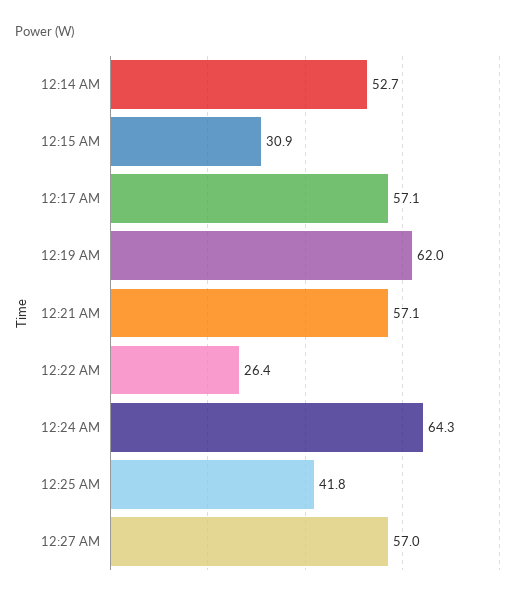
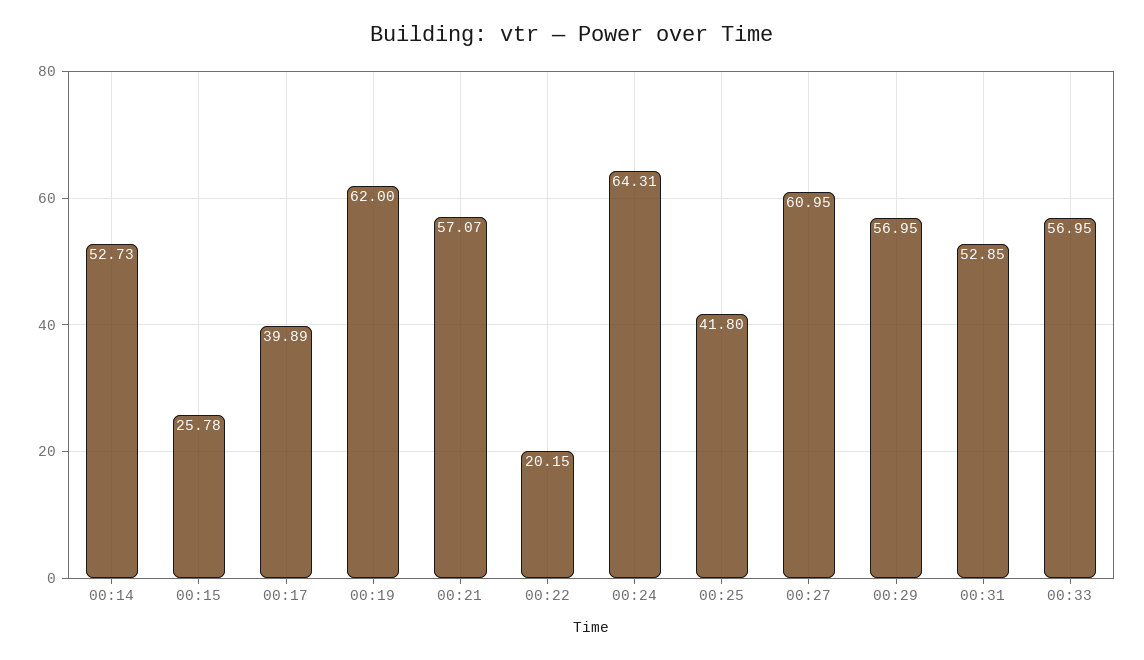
12:15 AM: 30.9 -> 25.78
12:17 AM: 57.1 -> 39.89
12:22 AM: 26.4 -> 20.15
12:27 AM: 57 -> 60.95
00:29: none -> 56.95
00:31: none -> 52.85
00:33: none -> 56.95

